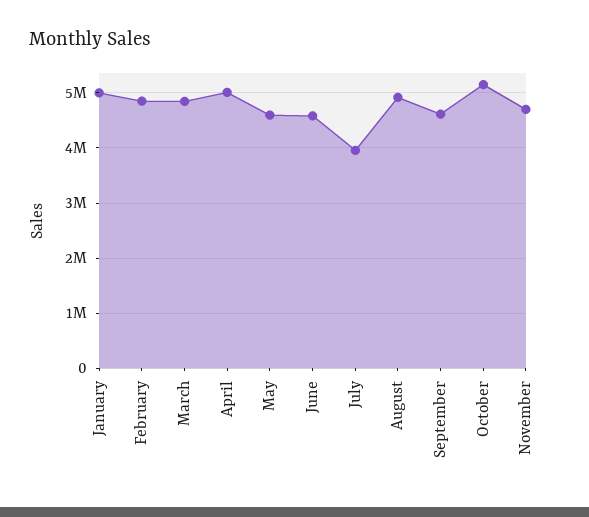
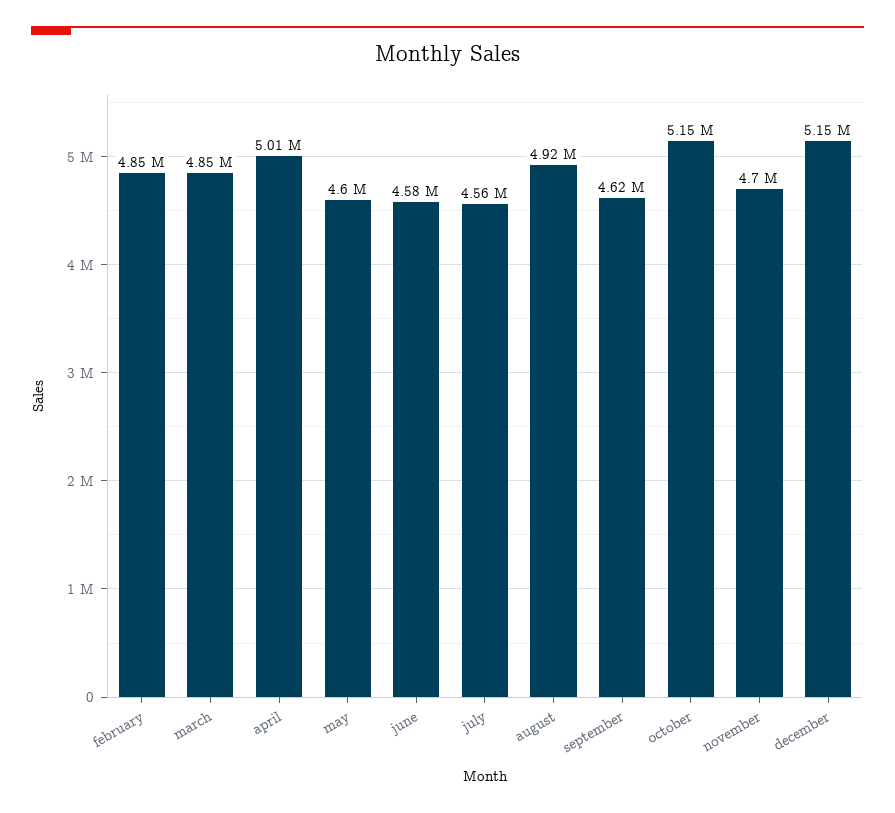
January: 5000000 -> none
July: 4000000 -> 4560000
december: none -> 5150000

